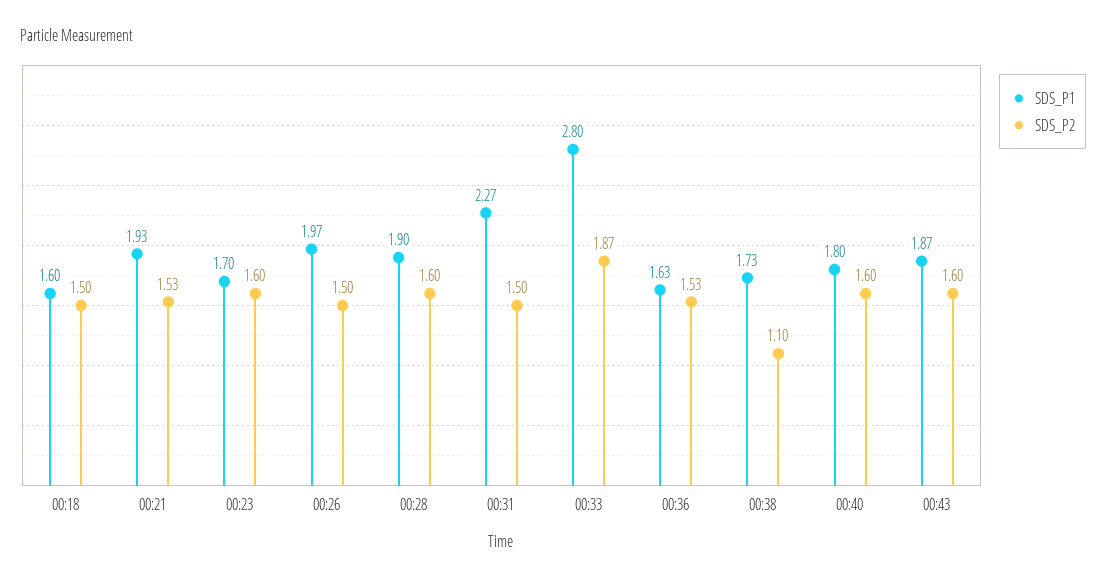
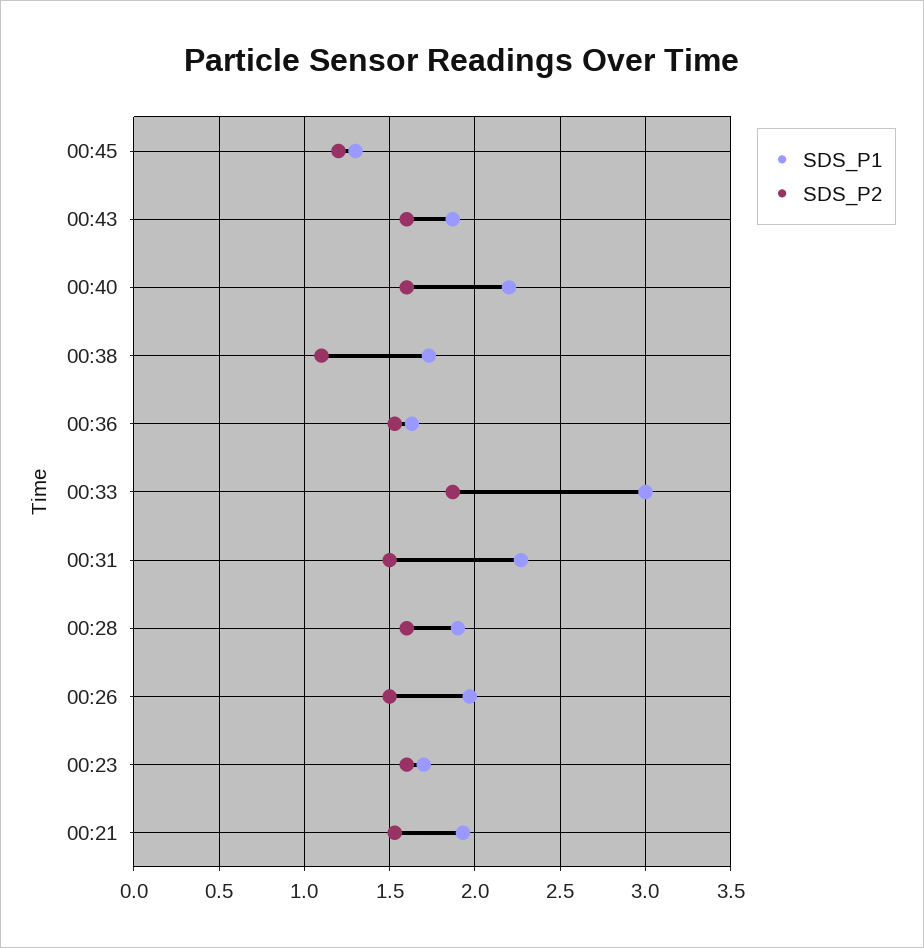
SDS_P1, 00:18: 1.6 -> none
SDS_P2, 00:18: 1.5 -> none
SDS_P1, 00:33: 2.8 -> 3
SDS_P1, 00:40: 1.8 -> 2.2
SDS_P1, 00:45: none -> 1.3
SDS_P2, 00:45: none -> 1.2

